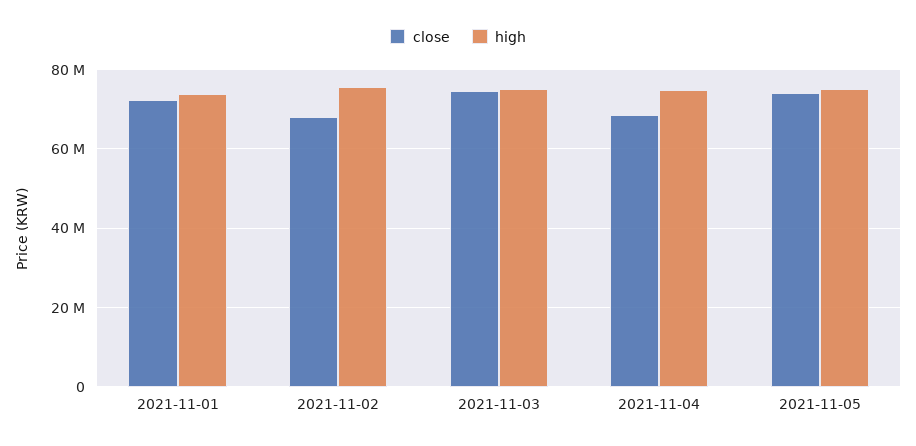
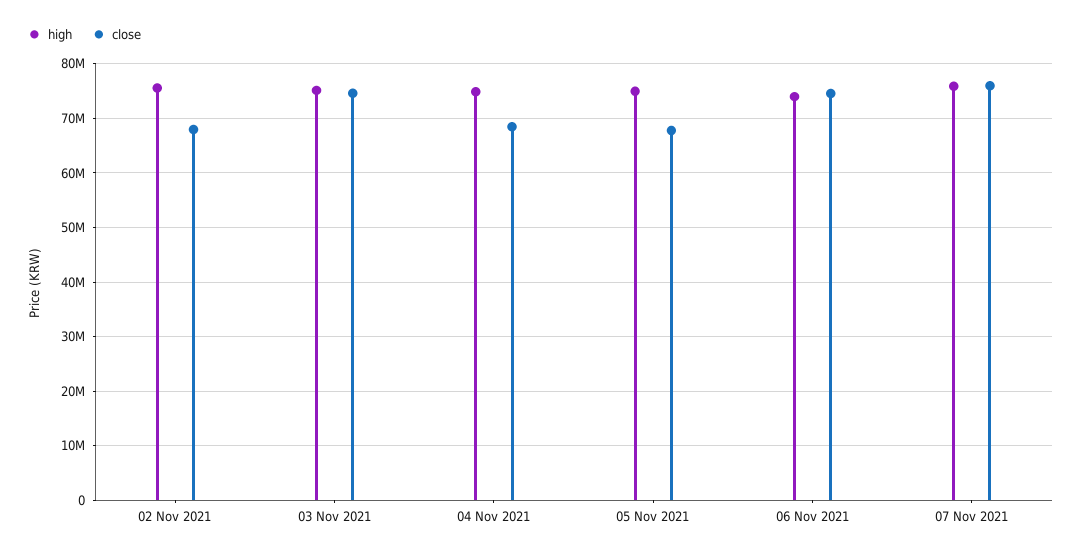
close, 2021-11-01: 72000000 -> none
high, 2021-11-01: 74000000 -> none
close, 2021-11-05: 74000000 -> 68000000
high, 06 Nov 2021: none -> 74000000
close, 06 Nov 2021: none -> 74000000
high, 07 Nov 2021: none -> 76000000
close, 07 Nov 2021: none -> 76000000

